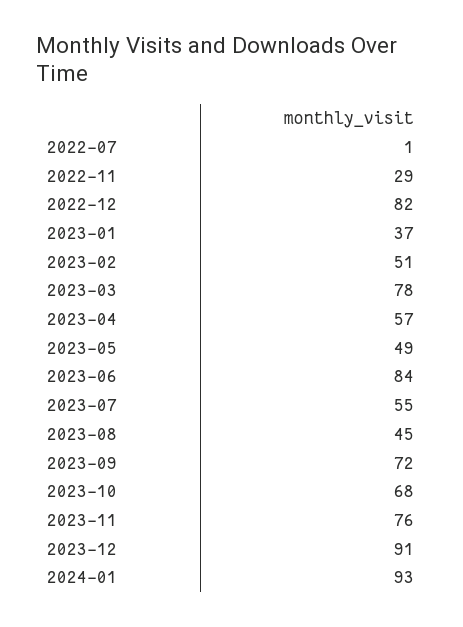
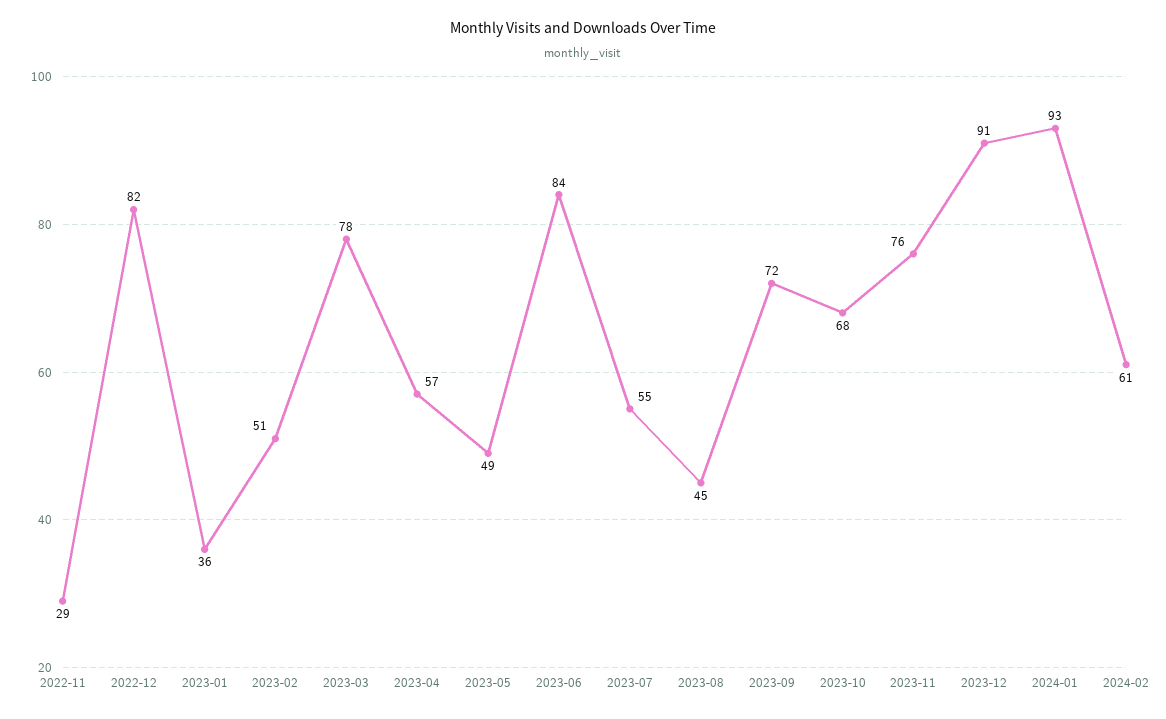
2022-07: 1 -> none
2023-01: 37 -> 36
2024-02: none -> 61

